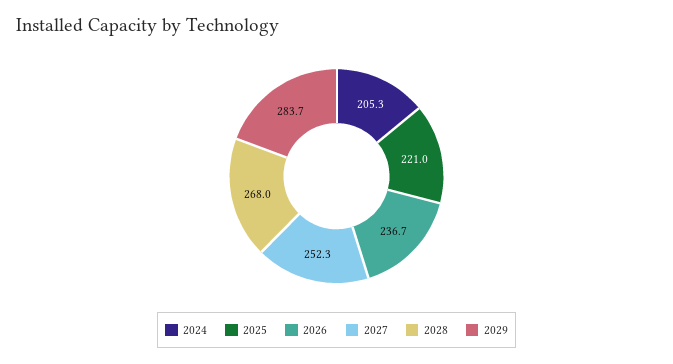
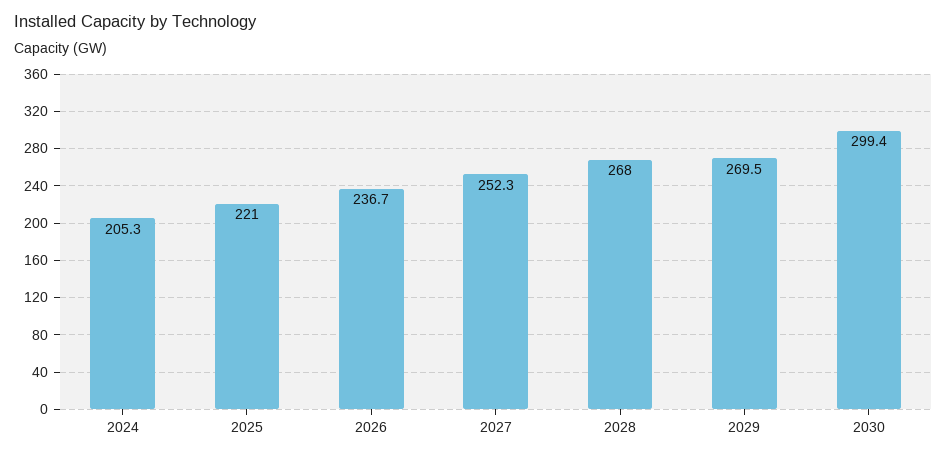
2029: 283.7 -> 269.5
2030: none -> 299.4

